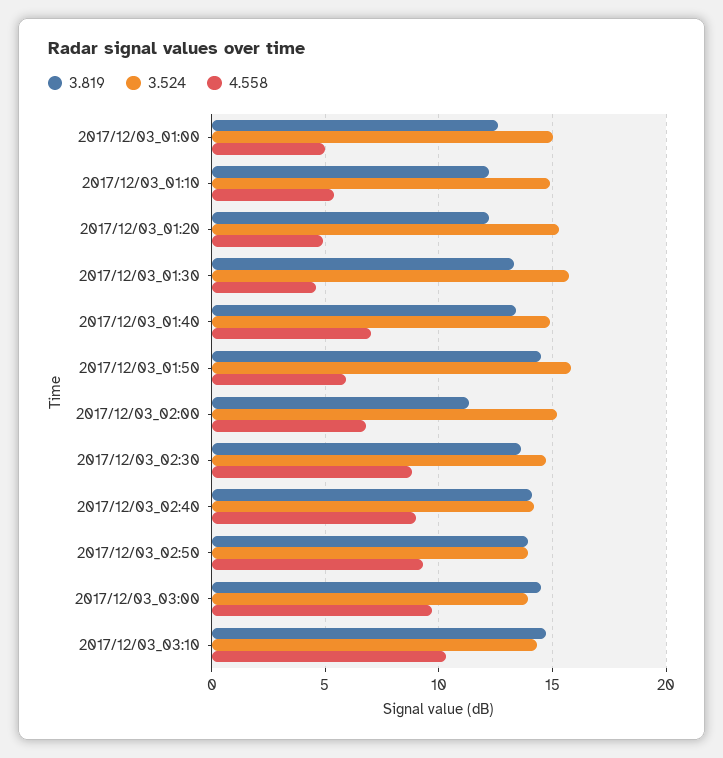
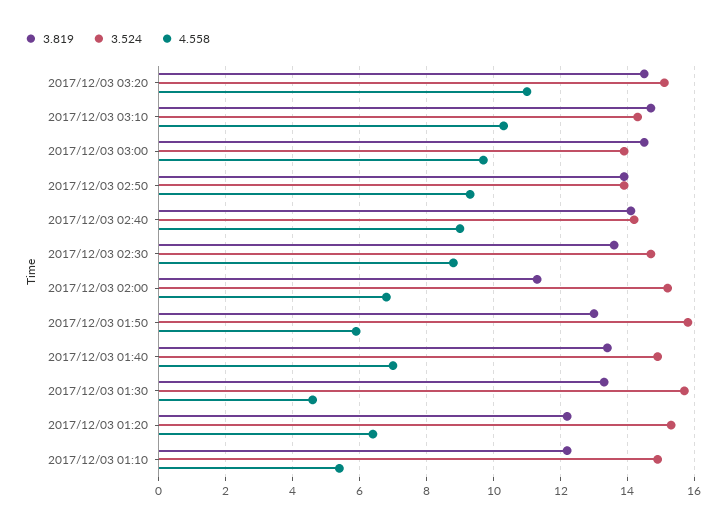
3.819, 2017/12/03_01:00: 12.5 -> none
3.524, 2017/12/03_01:00: 15 -> none
4.558, 2017/12/03_01:00: 5 -> none
4.558, 2017/12/03_01:20: 5 -> 6.5
3.819, 2017/12/03_01:50: 14.5 -> 13
3.819, 2017/12/03 03:20: none -> 14.5
3.524, 2017/12/03 03:20: none -> 15
4.558, 2017/12/03 03:20: none -> 11

